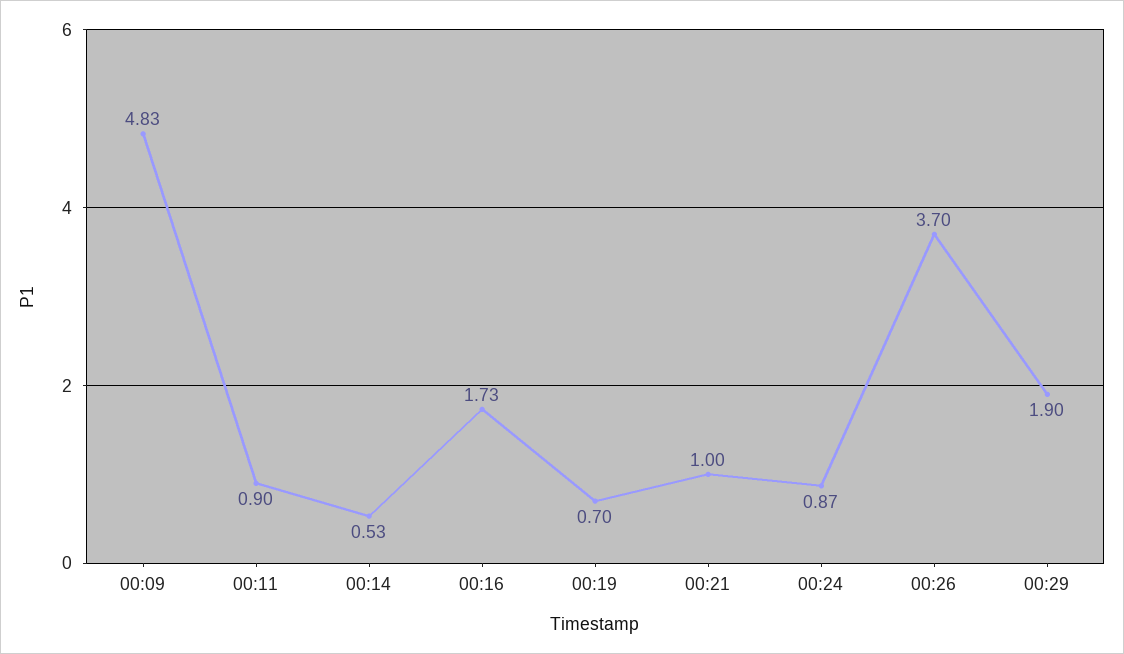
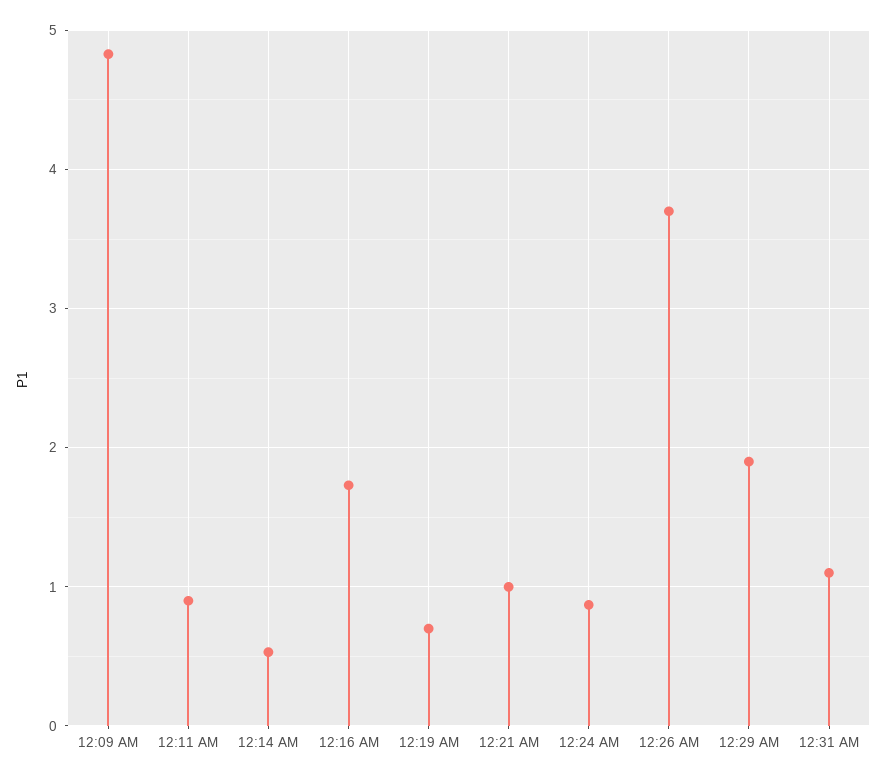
12:31 AM: none -> 1.1

